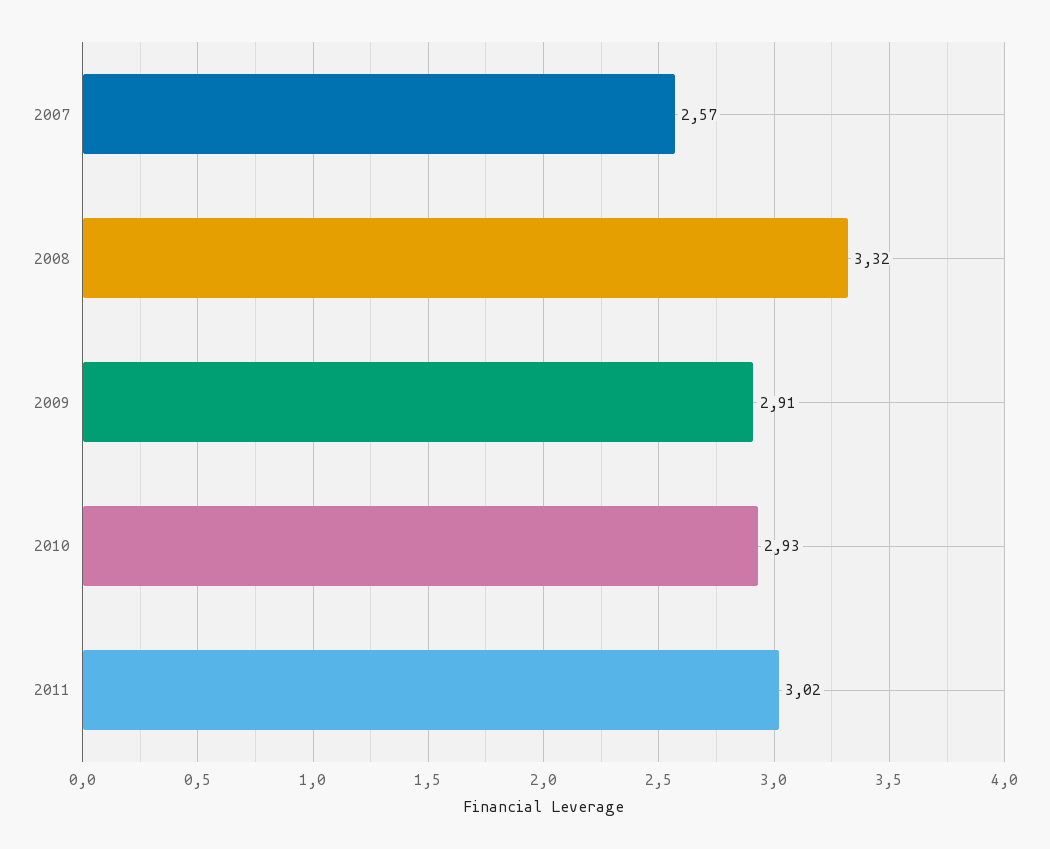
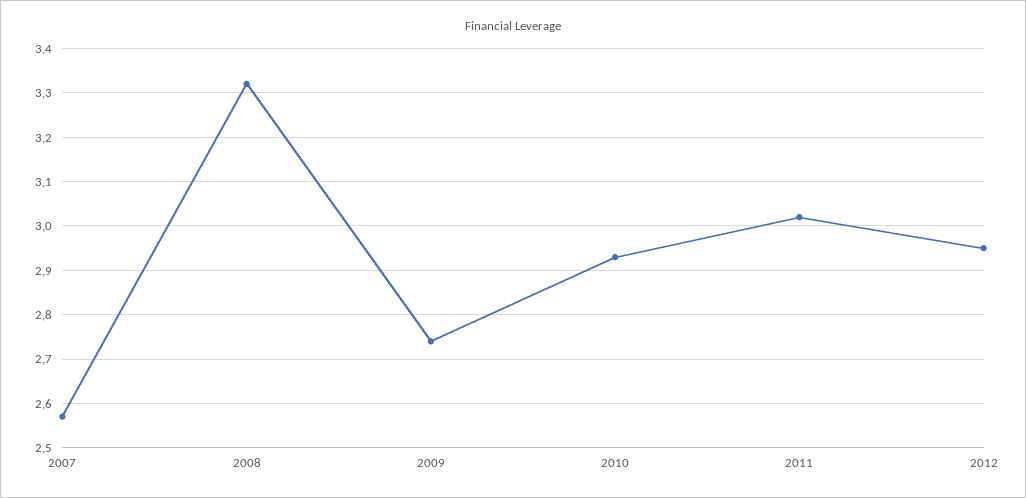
2009: 2.91 -> 2.75
2012: none -> 2.95

